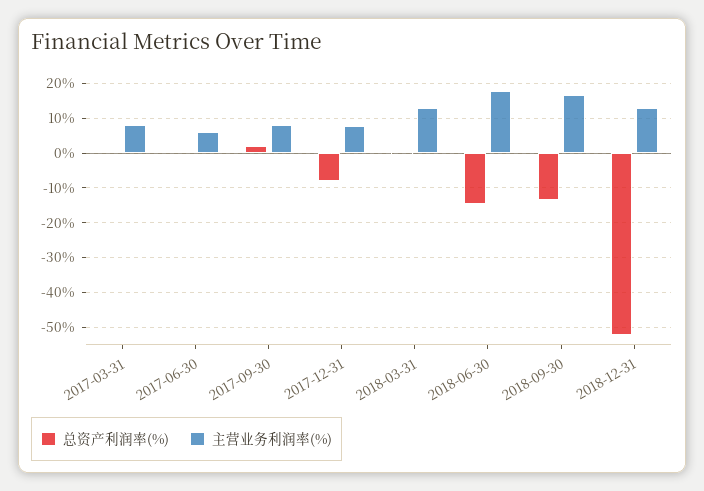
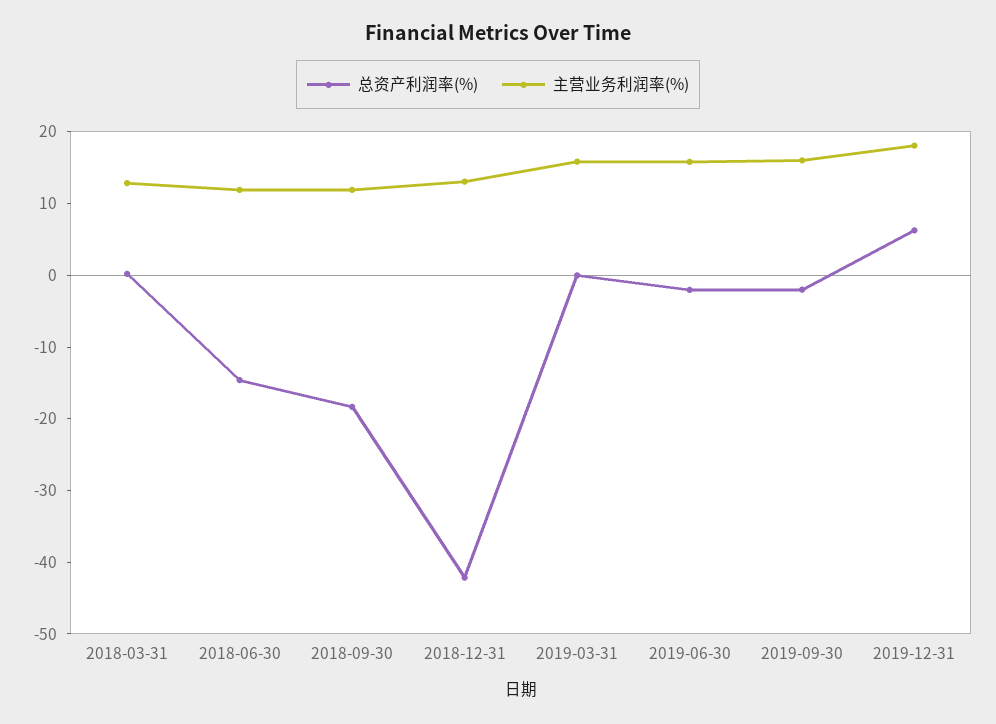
总资产利润率(%), 2017-03-31: 0 -> none
主营业务利润率(%), 2017-03-31: 8 -> none
总资产利润率(%), 2017-06-30: 0 -> none
主营业务利润率(%), 2017-06-30: 6 -> none
总资产利润率(%), 2017-09-30: 2 -> none
主营业务利润率(%), 2017-09-30: 8 -> none
总资产利润率(%), 2017-12-31: -8 -> none
主营业务利润率(%), 2017-12-31: 8 -> none
主营业务利润率(%), 2018-06-30: 18 -> 12
总资产利润率(%), 2018-09-30: -14 -> -18
主营业务利润率(%), 2018-09-30: 16 -> 12
总资产利润率(%), 2018-12-31: -52 -> -42
总资产利润率(%), 2019-03-31: none -> 0
主营业务利润率(%), 2019-03-31: none -> 16
总资产利润率(%), 2019-06-30: none -> -2
主营业务利润率(%), 2019-06-30: none -> 16
总资产利润率(%), 2019-09-30: none -> -2
主营业务利润率(%), 2019-09-30: none -> 16
总资产利润率(%), 2019-12-31: none -> 6
主营业务利润率(%), 2019-12-31: none -> 18

